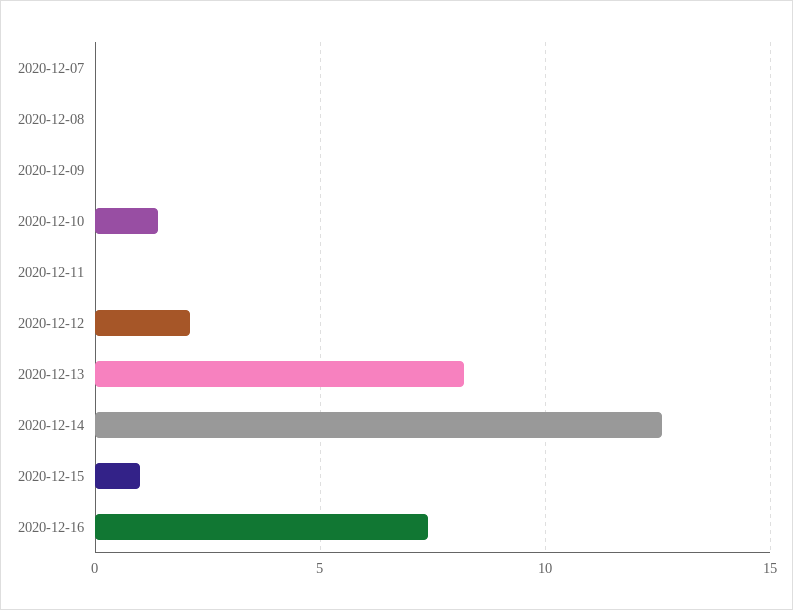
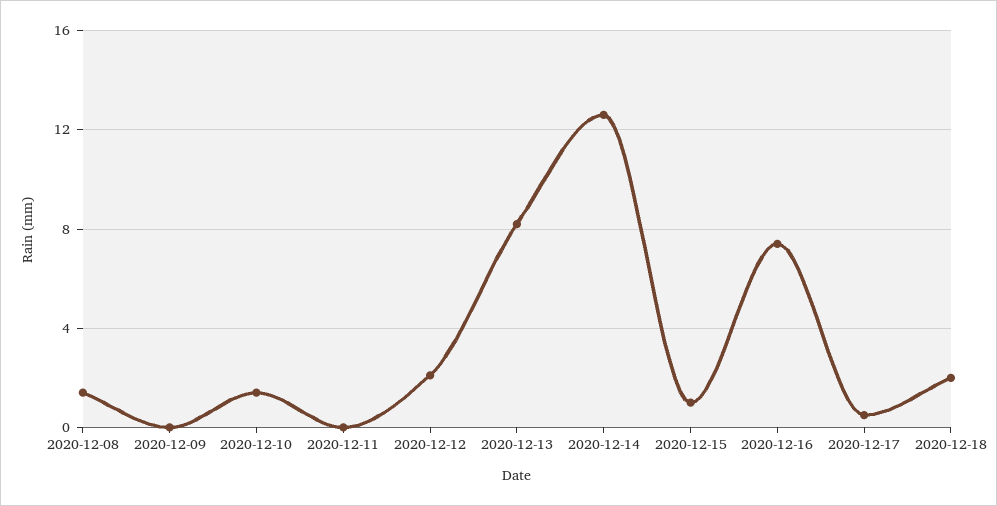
2020-12-07: 0 -> none
2020-12-08: 0 -> 1.5
2020-12-17: none -> 0.5
2020-12-18: none -> 2

